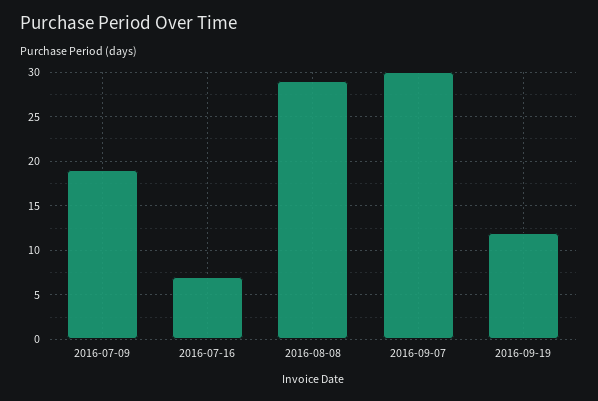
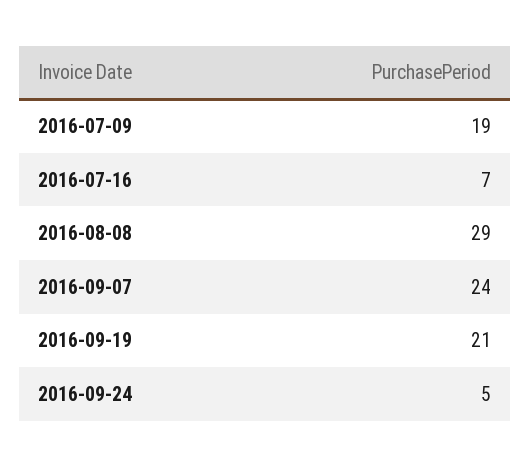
2016-09-07: 30 -> 24
2016-09-19: 12 -> 21
2016-09-24: none -> 5

